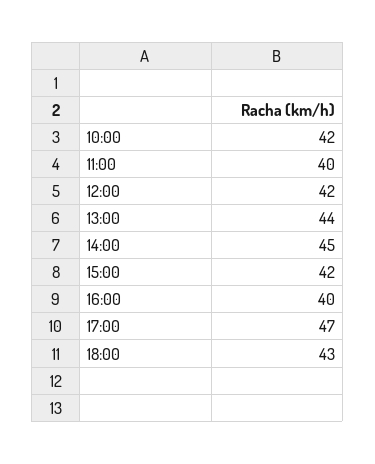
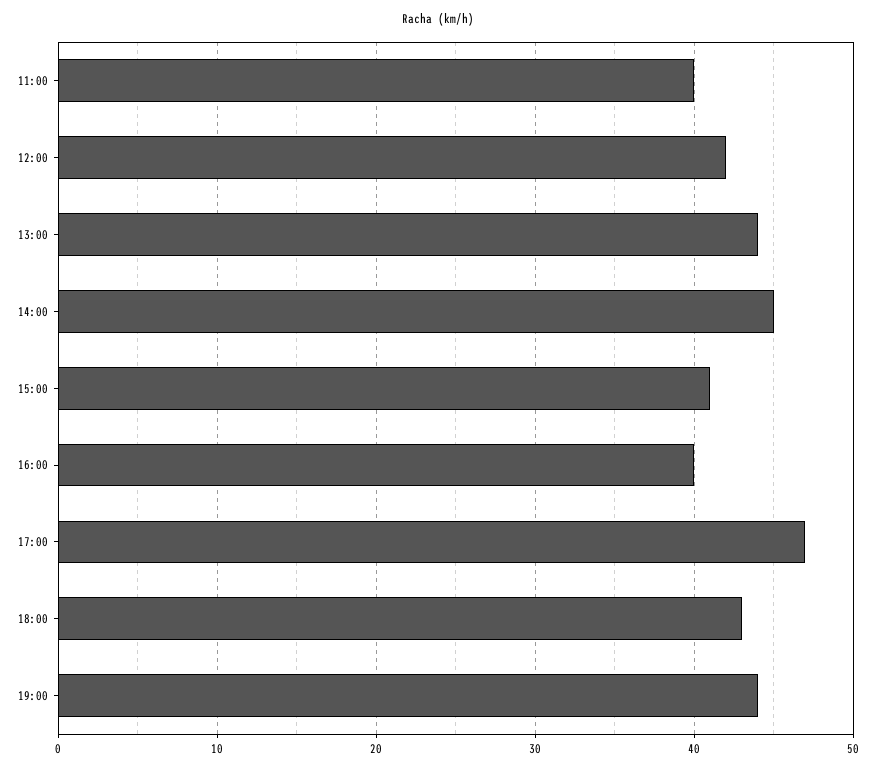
10:00: 42 -> none
15:00: 42 -> 41
19:00: none -> 44

